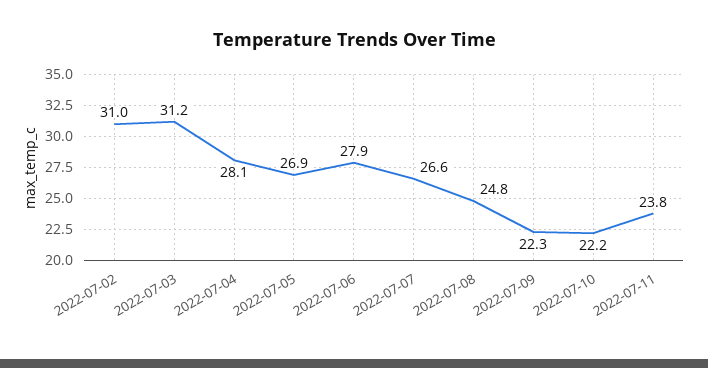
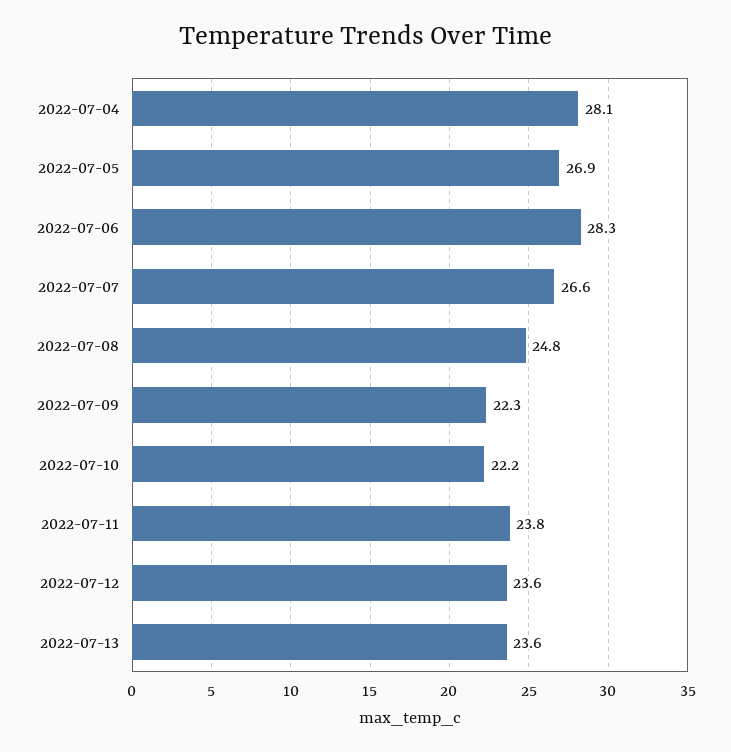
2022-07-02: 31 -> none
2022-07-03: 31.2 -> none
2022-07-06: 27.9 -> 28.3
2022-07-12: none -> 23.6
2022-07-13: none -> 23.6

